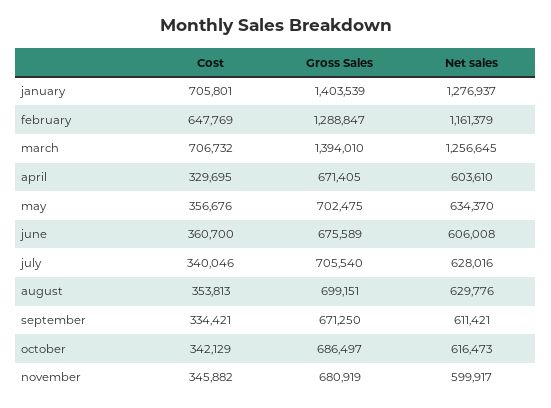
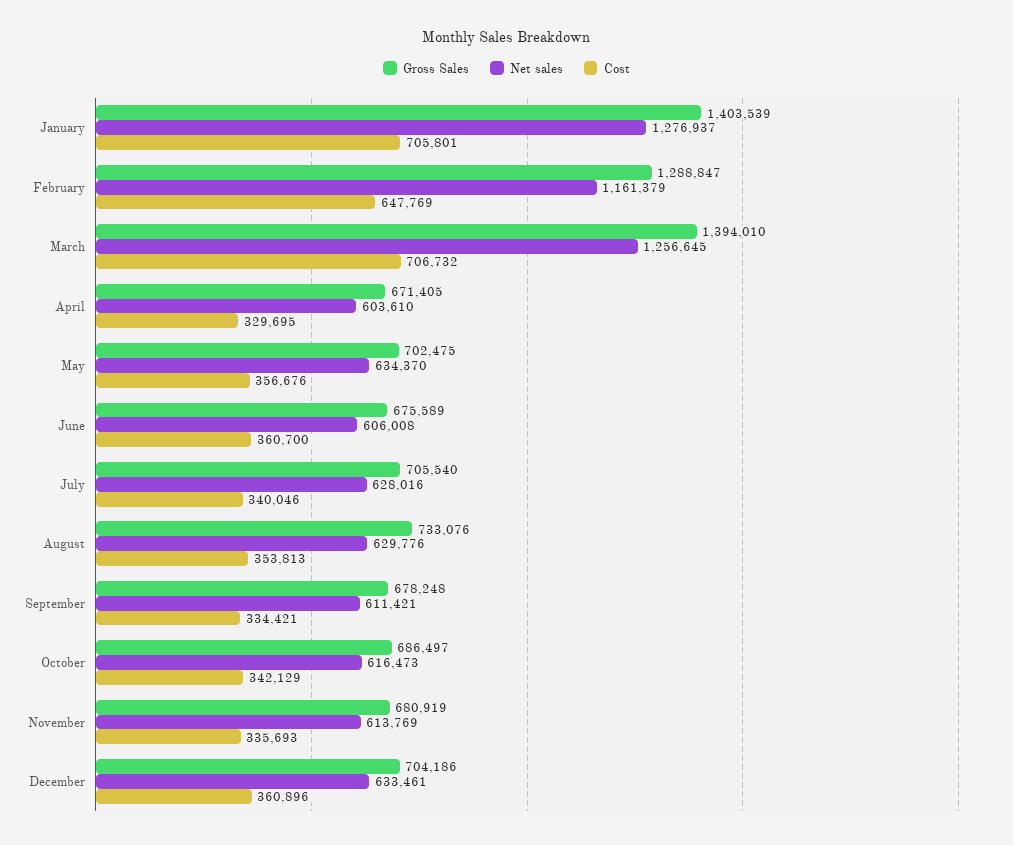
Gross Sales, august: 699151 -> 733076
Gross Sales, september: 671250 -> 678248
Cost, november: 345882 -> 335693
Net sales, november: 599917 -> 613769
Gross Sales, December: none -> 704186
Net sales, December: none -> 633461
Cost, December: none -> 360896

